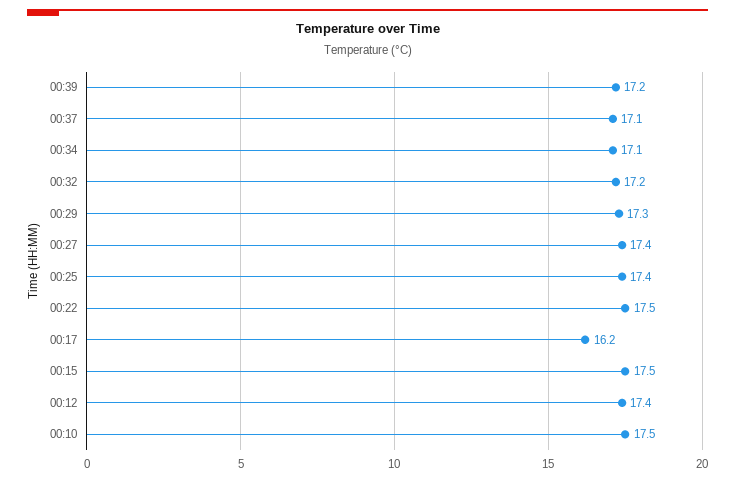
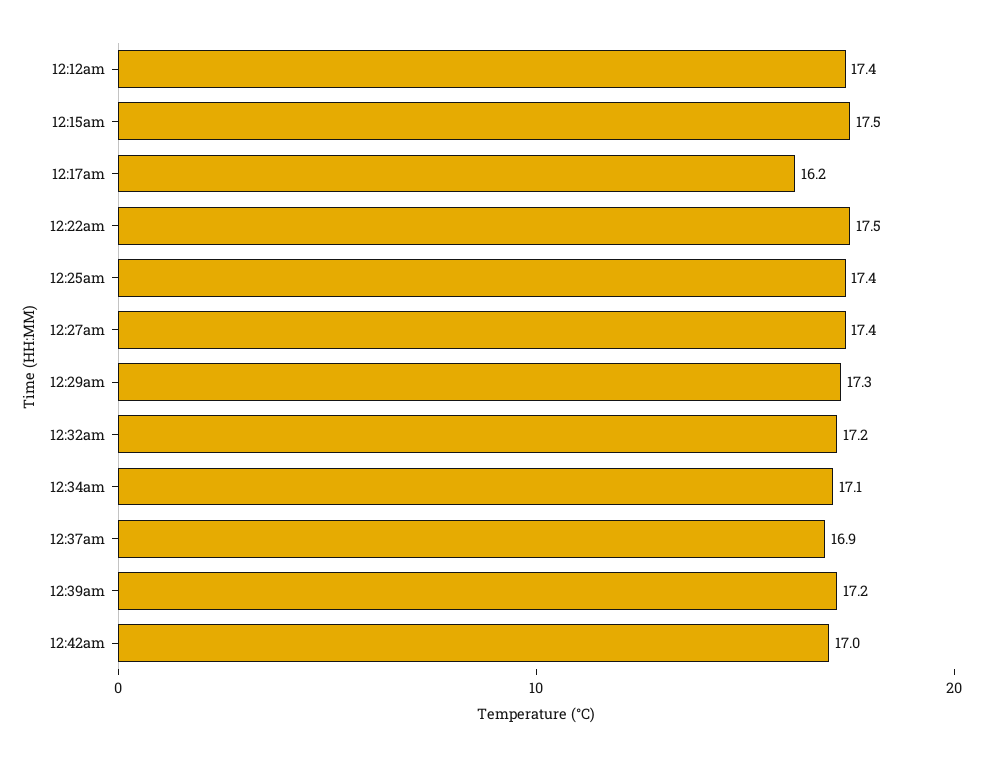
00:37: 17.1 -> 16.9
00:10: 17.5 -> none
12:42am: none -> 17

